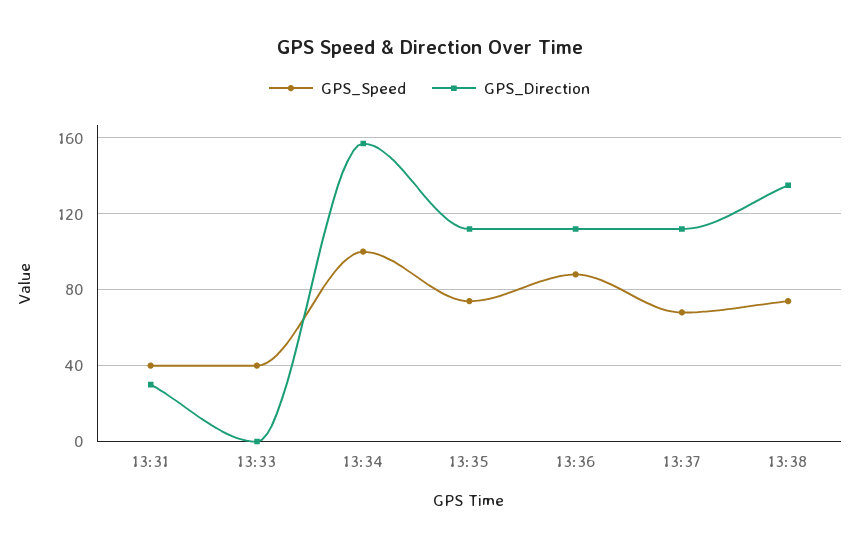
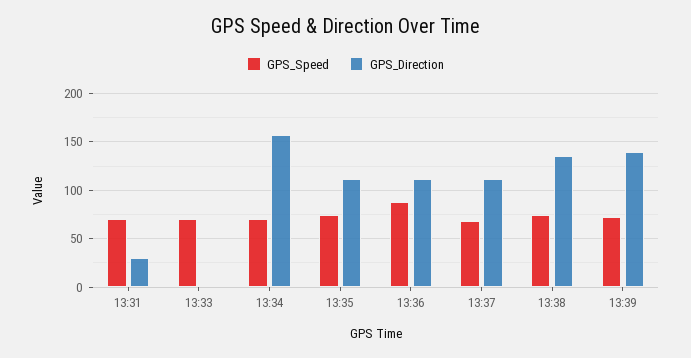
GPS_Speed, 13:31: 40 -> 70
GPS_Speed, 13:33: 40 -> 70
GPS_Speed, 13:34: 100 -> 70
GPS_Speed, 13:39: none -> 70
GPS_Direction, 13:39: none -> 140

